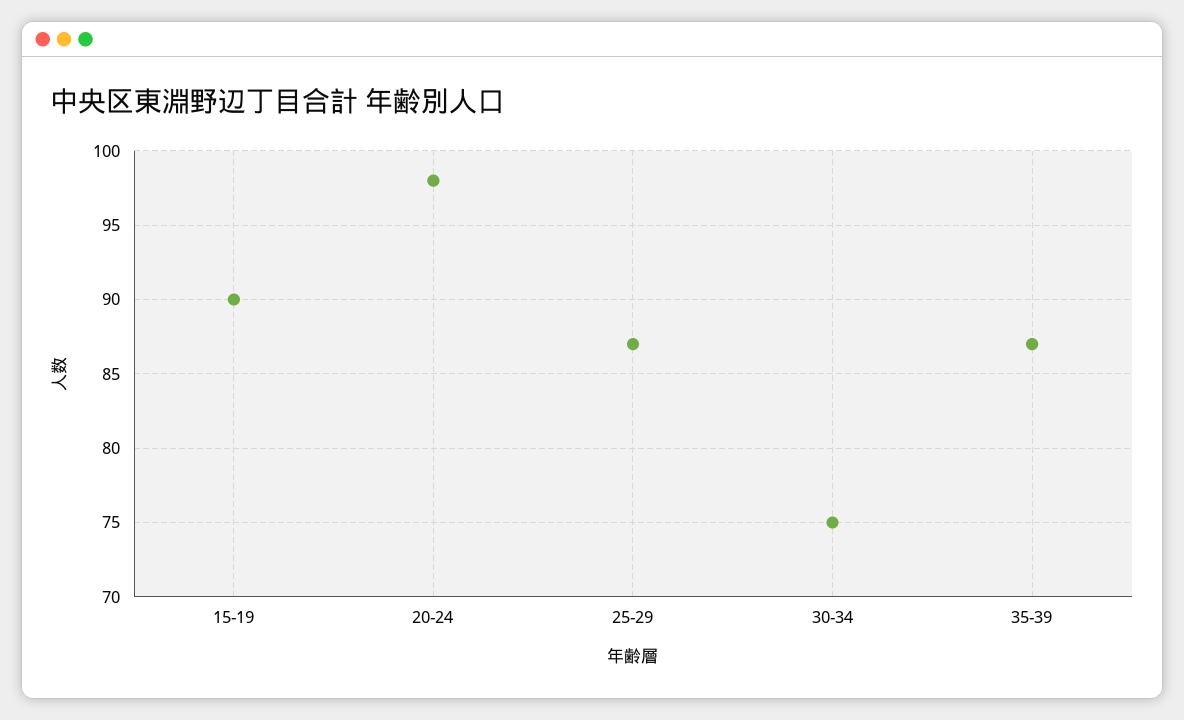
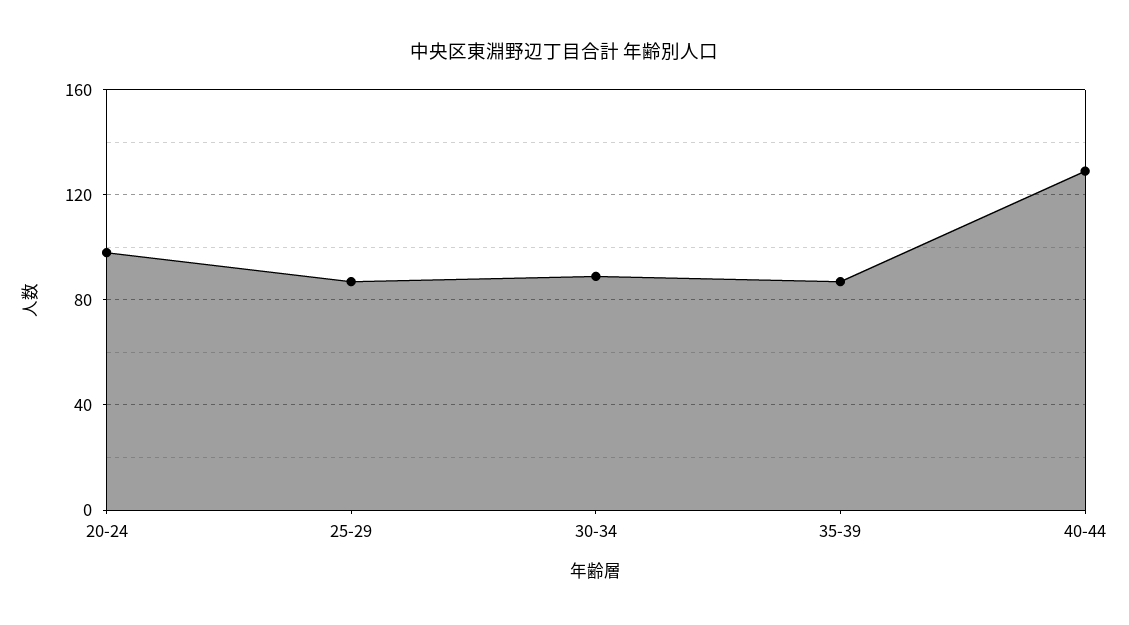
15-19: 90 -> none
30-34: 75 -> 90
40-44: none -> 130

